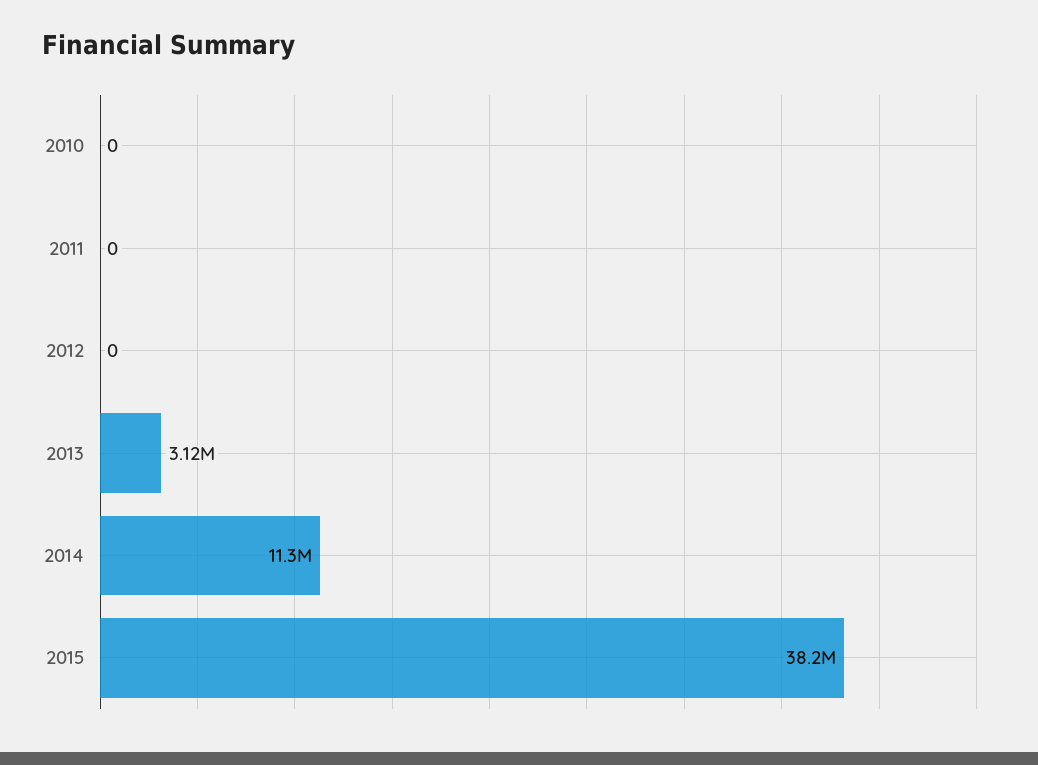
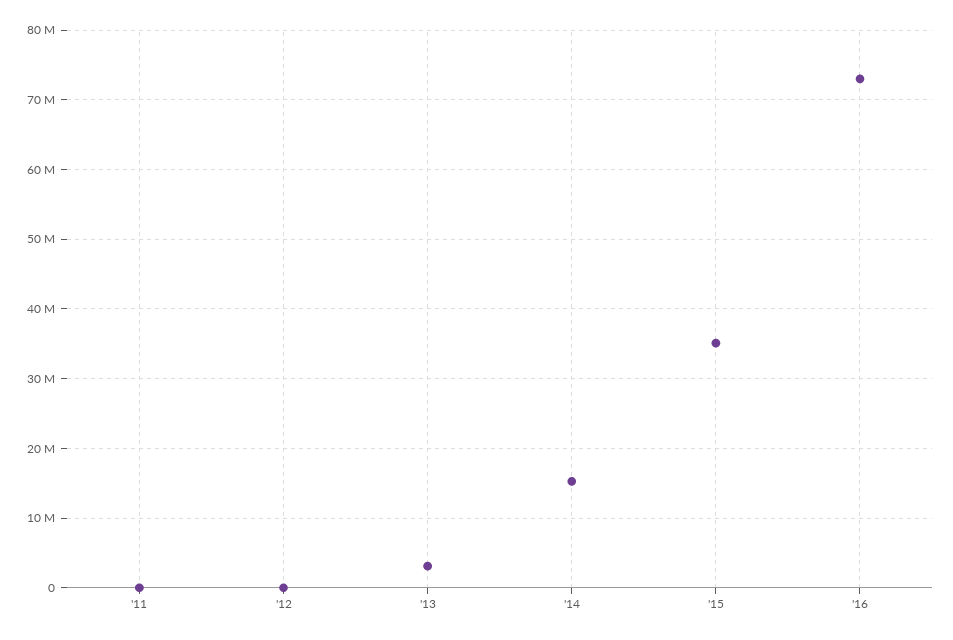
2010: 0 -> none
2014: 11300000 -> 15000000
2015: 38200000 -> 35000000
'16: none -> 73000000

